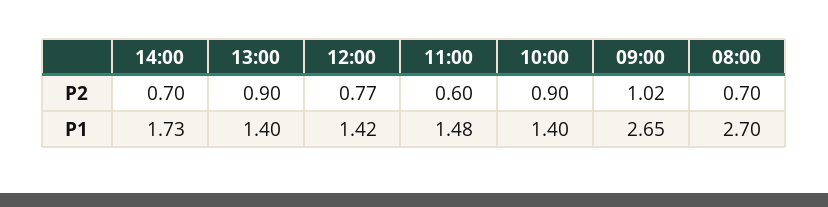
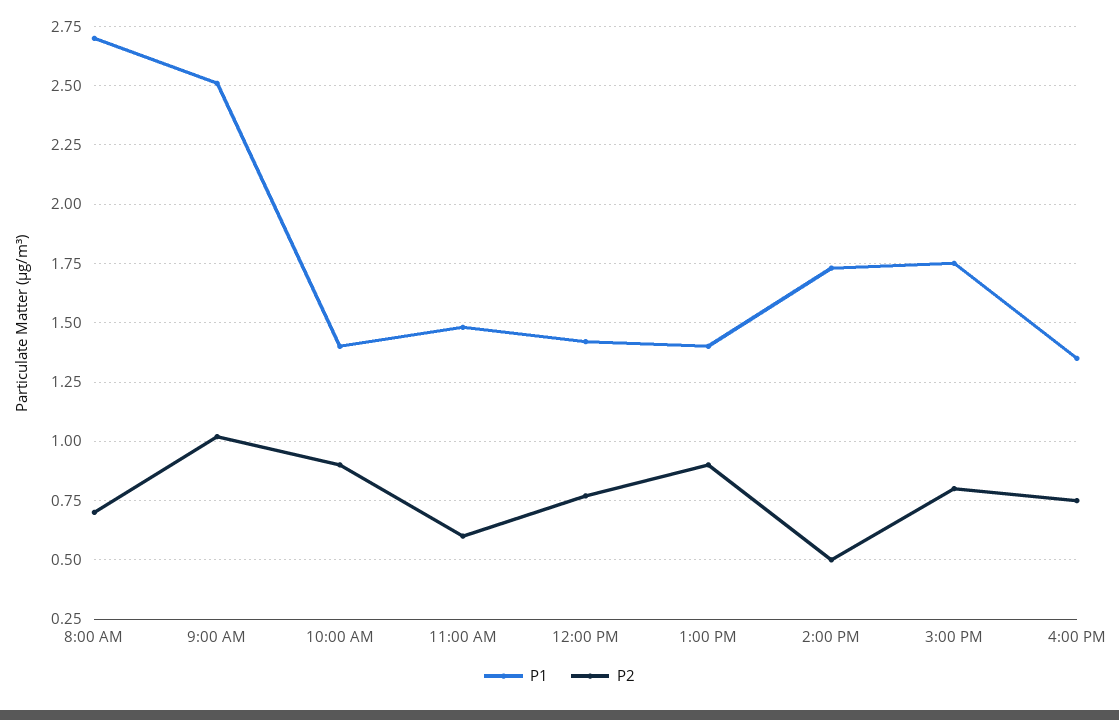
P2, 14:00: 0.7 -> 0.5
P1, 09:00: 2.65 -> 2.5
P1, 3:00 PM: none -> 1.75
P2, 3:00 PM: none -> 0.8
P1, 4:00 PM: none -> 1.35
P2, 4:00 PM: none -> 0.75

